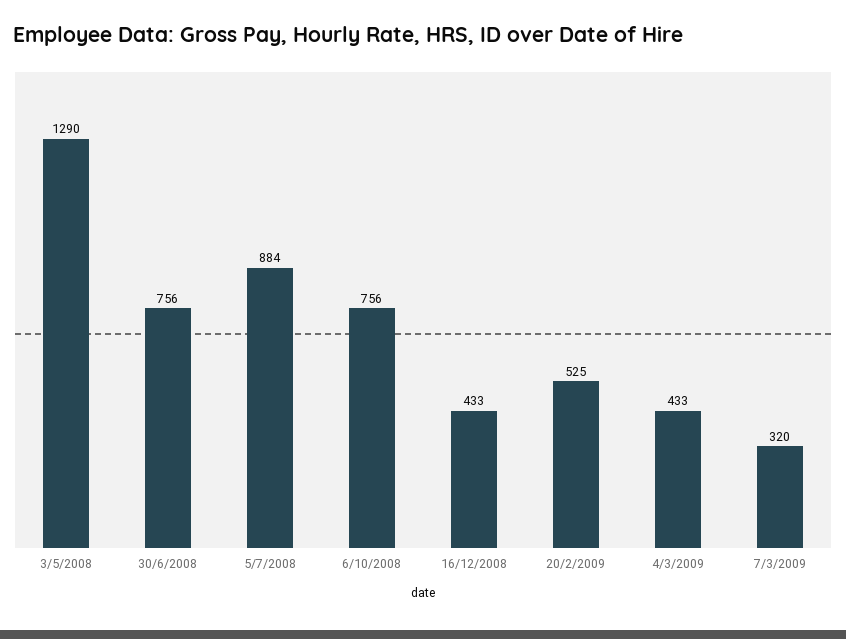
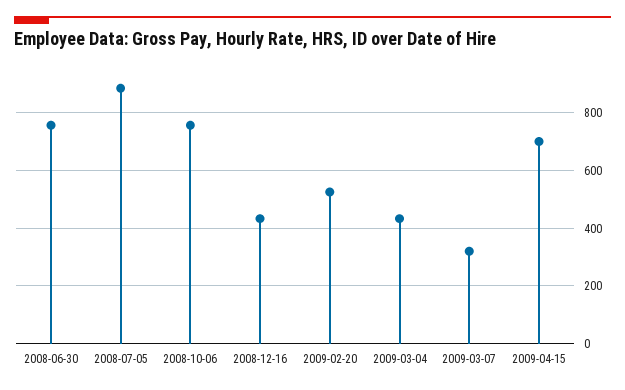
3/5/2008: 1290 -> none
2009-04-15: none -> 700

